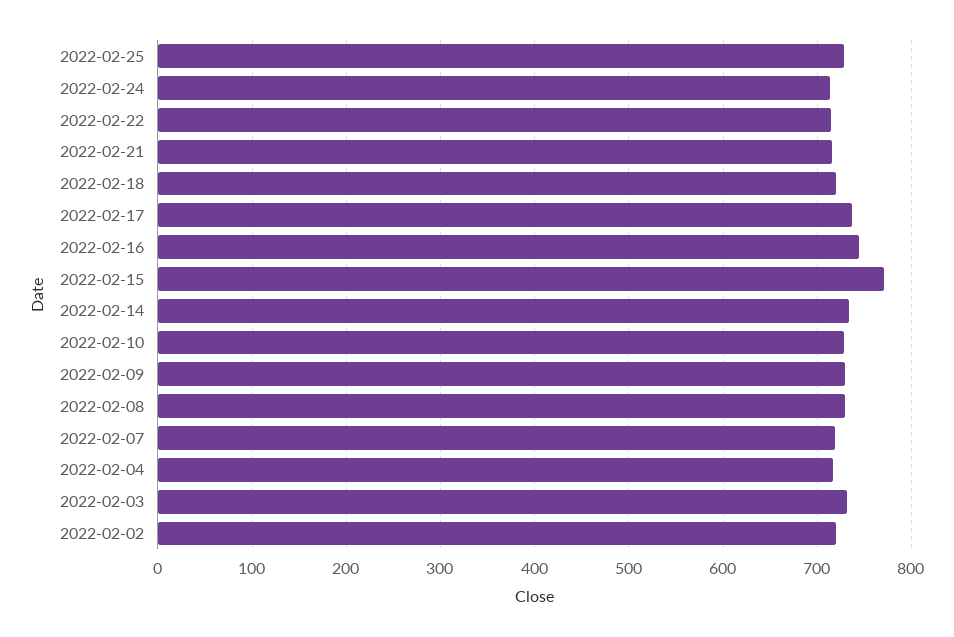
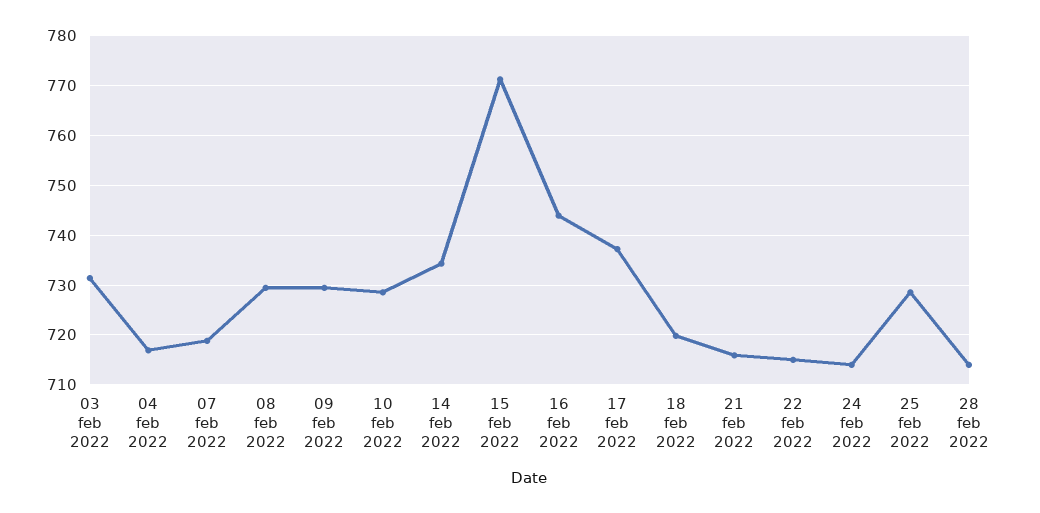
2022-02-02: 720 -> none
28 feb 2022: none -> 714

